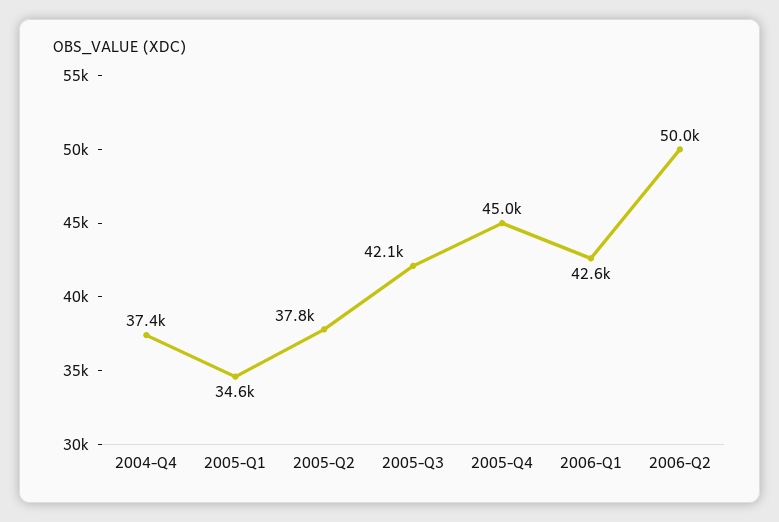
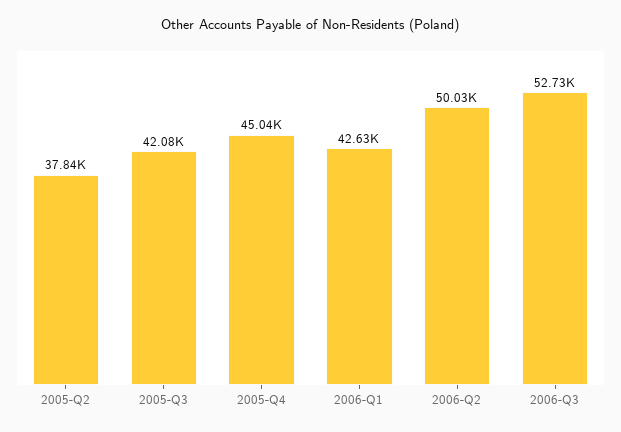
2004-Q4: 37400 -> none
2005-Q1: 34600 -> none
2006-Q3: none -> 52730

